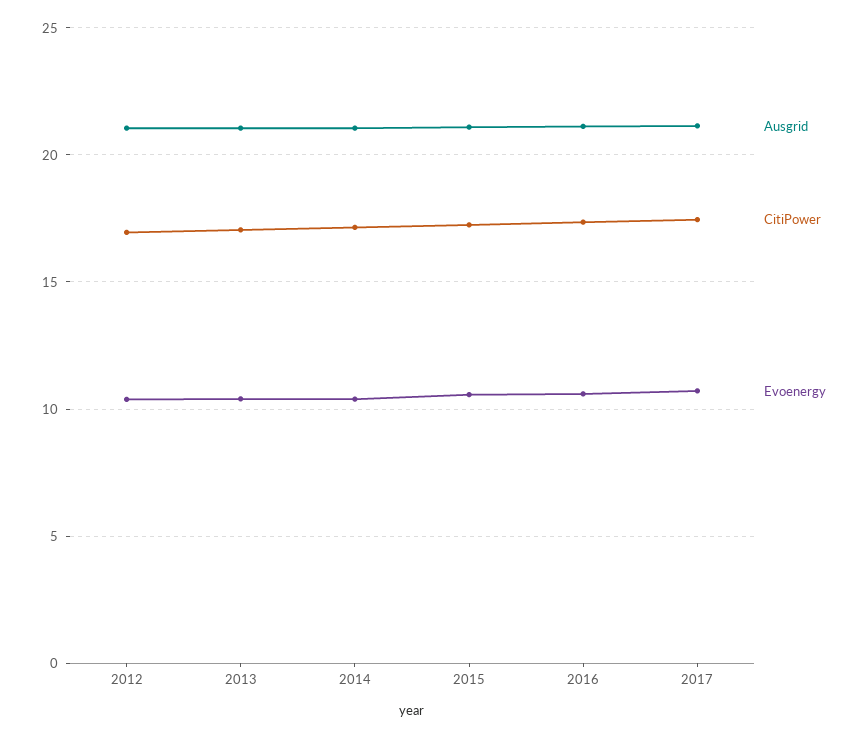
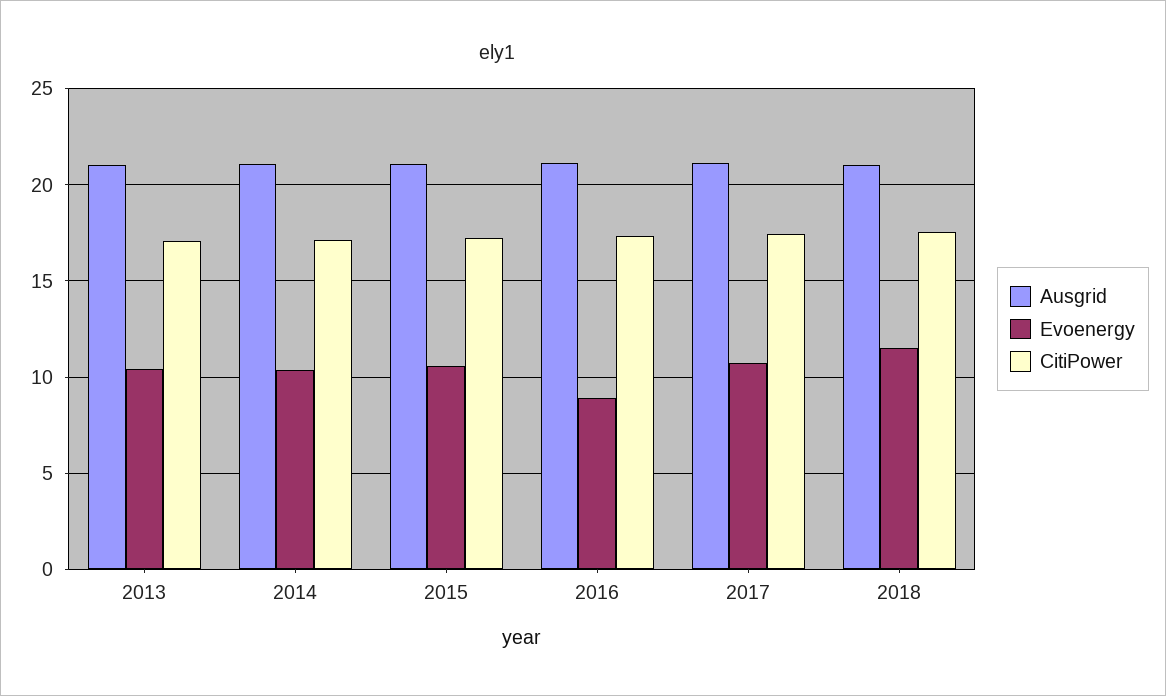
Ausgrid, 2012: 21 -> none
CitiPower, 2012: 17 -> none
Evoenergy, 2012: 10.5 -> none
Evoenergy, 2016: 10.5 -> 9
Ausgrid, 2018: none -> 21
Evoenergy, 2018: none -> 11.5
CitiPower, 2018: none -> 17.5

